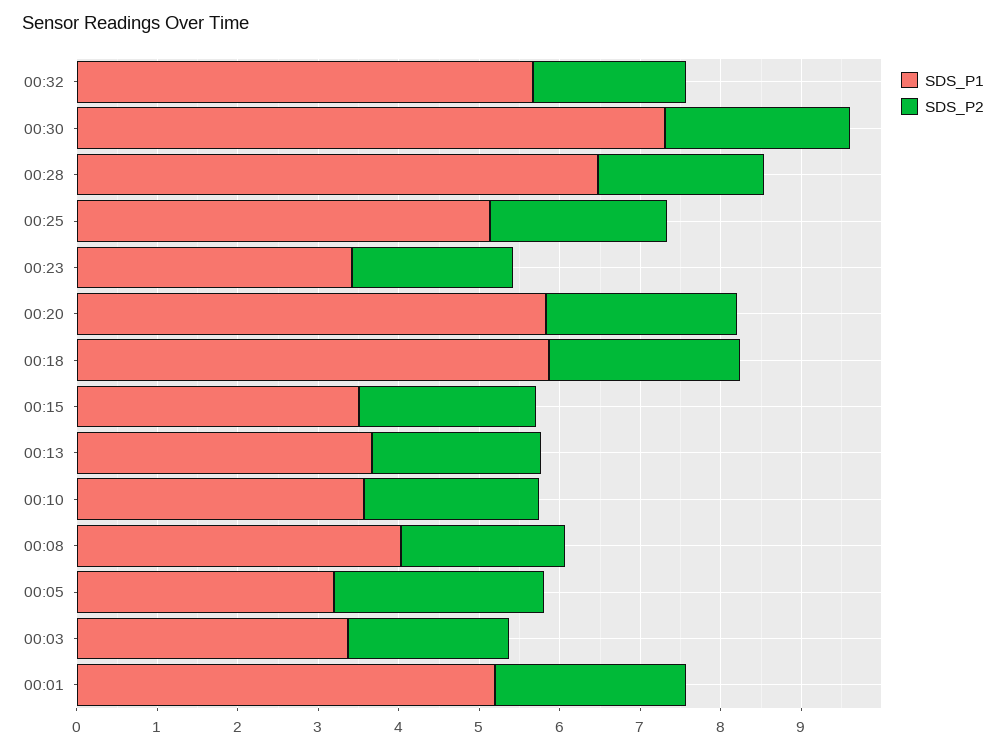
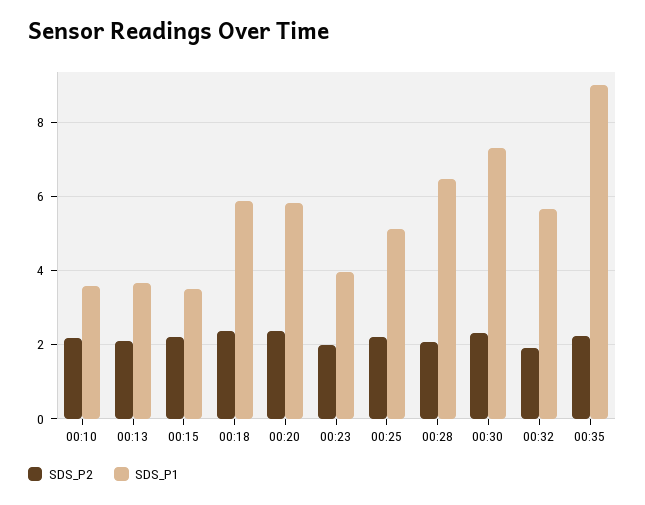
SDS_P1, 00:23: 3.4 -> 4
SDS_P1, 00:08: 4 -> none
SDS_P2, 00:08: 2 -> none
SDS_P1, 00:05: 3.2 -> none
SDS_P2, 00:05: 2.6 -> none
SDS_P1, 00:03: 3.4 -> none
SDS_P2, 00:03: 2 -> none
SDS_P1, 00:01: 5.2 -> none
SDS_P2, 00:01: 2.4 -> none
SDS_P2, 00:35: none -> 2.2
SDS_P1, 00:35: none -> 9

